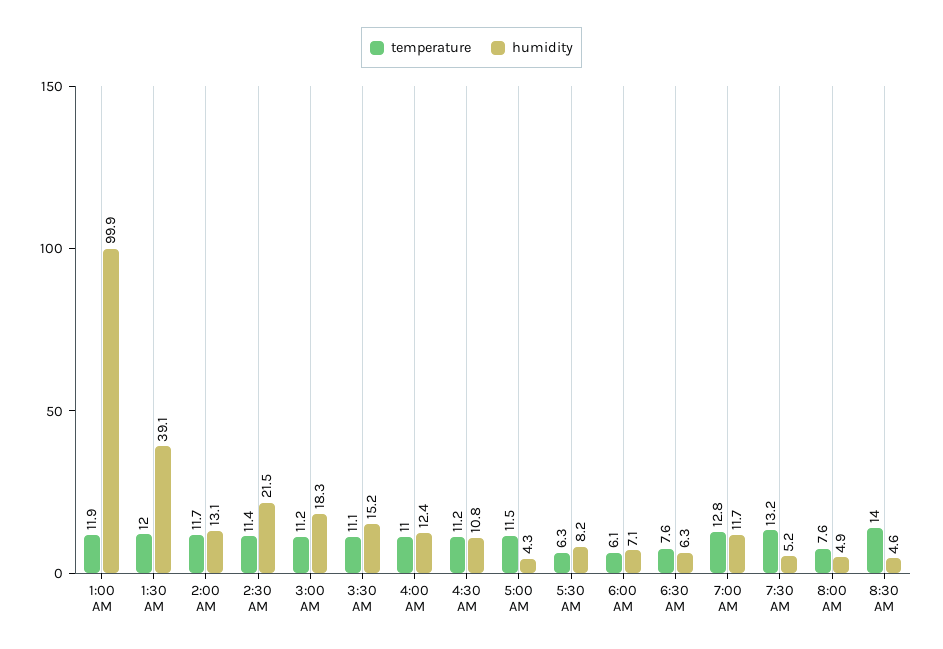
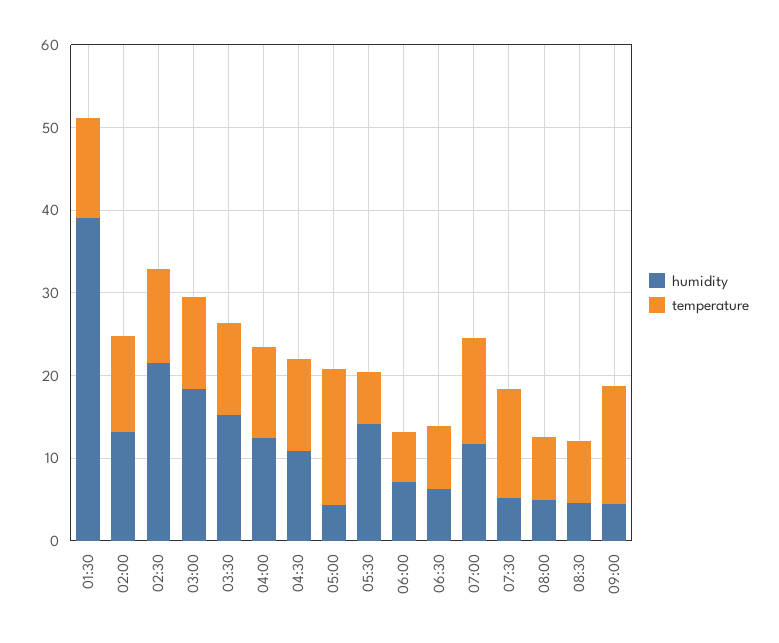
temperature, 1:00 AM: 11.9 -> none
humidity, 1:00 AM: 99.9 -> none
temperature, 5:00 AM: 11.5 -> 16
humidity, 5:30 AM: 8.2 -> 14
temperature, 8:30 AM: 14 -> 8
humidity, 09:00: none -> 4
temperature, 09:00: none -> 14

